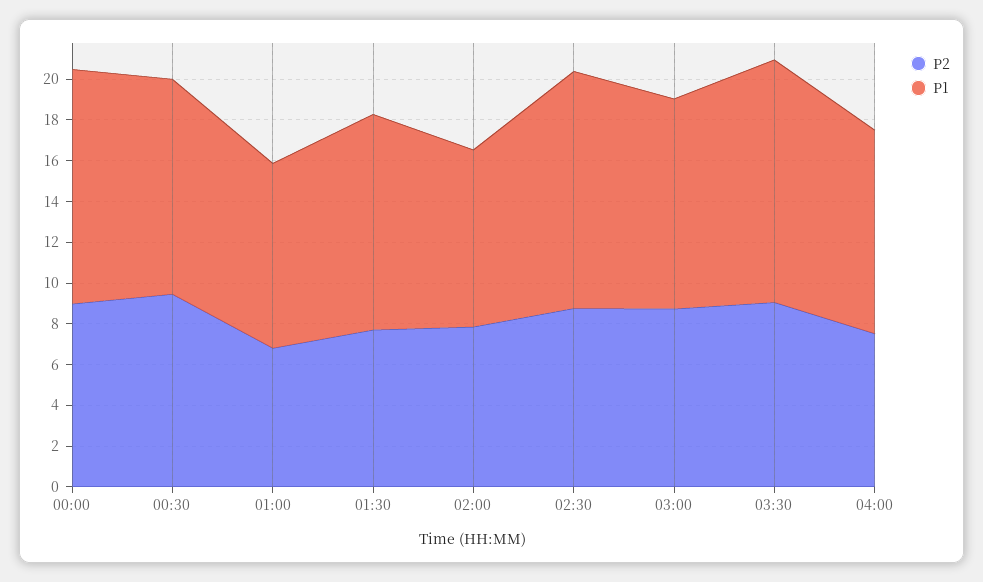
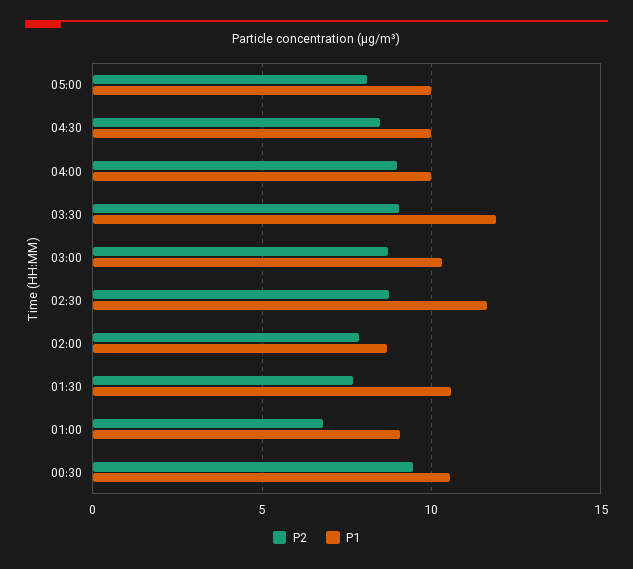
P2, 00:00: 9 -> none
P1, 00:00: 11.5 -> none
P2, 04:00: 7.5 -> 9
P2, 05:00: none -> 8
P1, 05:00: none -> 10
P2, 04:30: none -> 8.5
P1, 04:30: none -> 10

